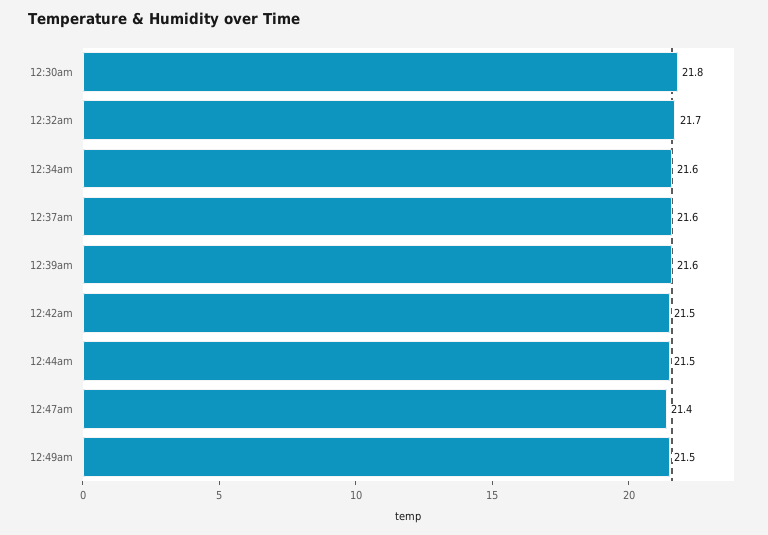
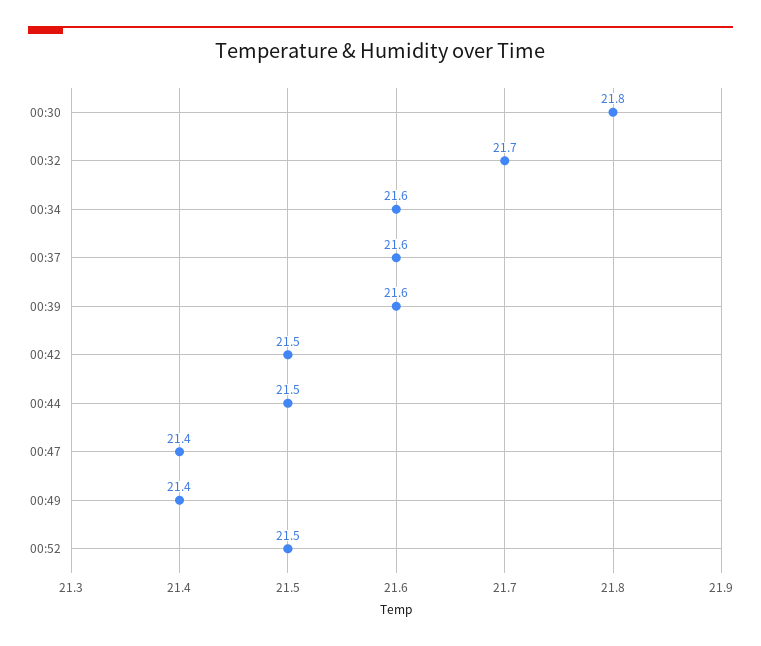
12:49am: 21.5 -> 21.4
00:52: none -> 21.5

